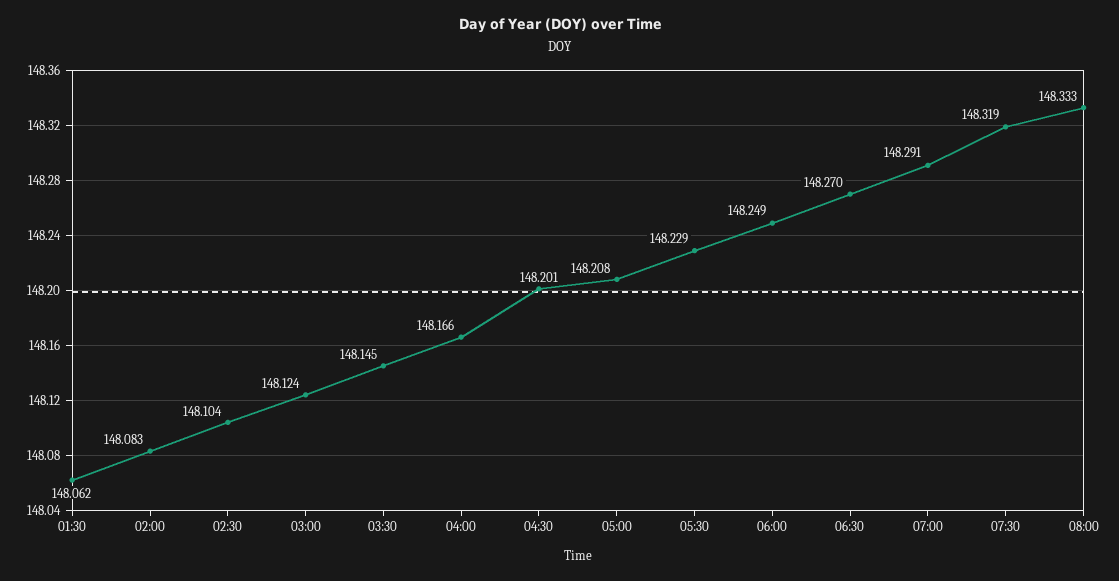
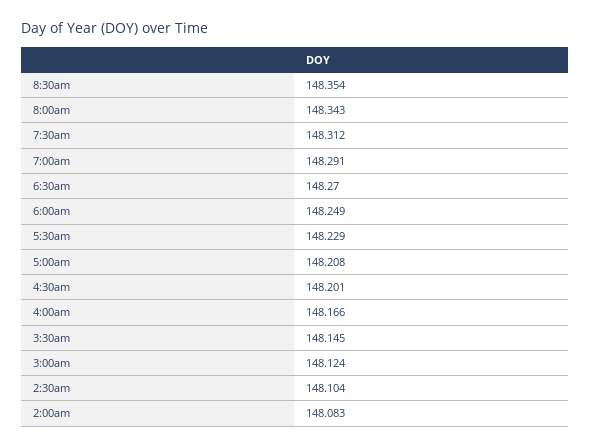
01:30: 148.062 -> none
07:30: 148.319 -> 148.312
08:00: 148.333 -> 148.343
8:30am: none -> 148.354

